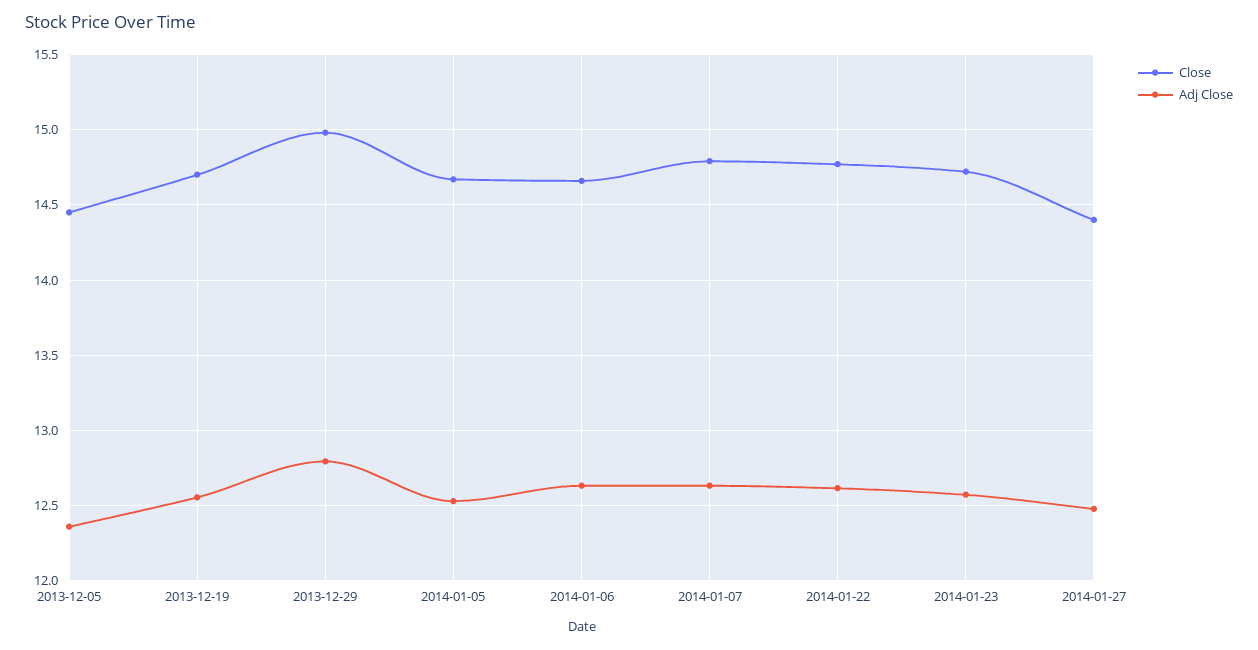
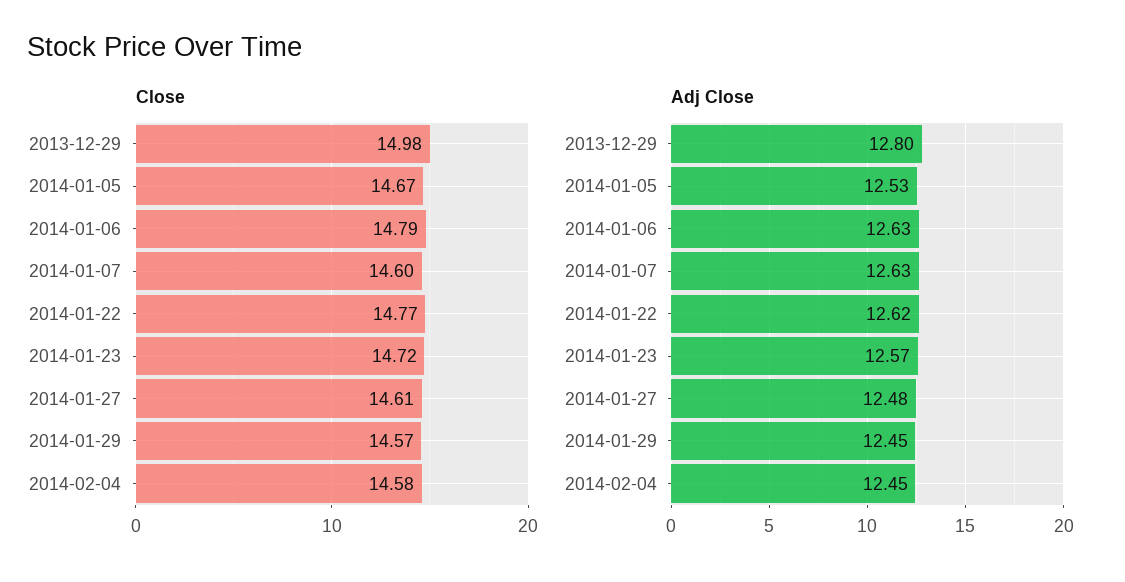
Close, 2013-12-05: 14.45 -> none
Adj Close, 2013-12-05: 12.35 -> none
Close, 2013-12-19: 14.7 -> none
Adj Close, 2013-12-19: 12.55 -> none
Close, 2014-01-06: 14.65 -> 14.79
Close, 2014-01-07: 14.8 -> 14.6
Close, 2014-01-27: 14.4 -> 14.61
Close, 2014-01-29: none -> 14.57
Close, 2014-02-04: none -> 14.58
Adj Close, 2014-01-29: none -> 12.45
Adj Close, 2014-02-04: none -> 12.45

